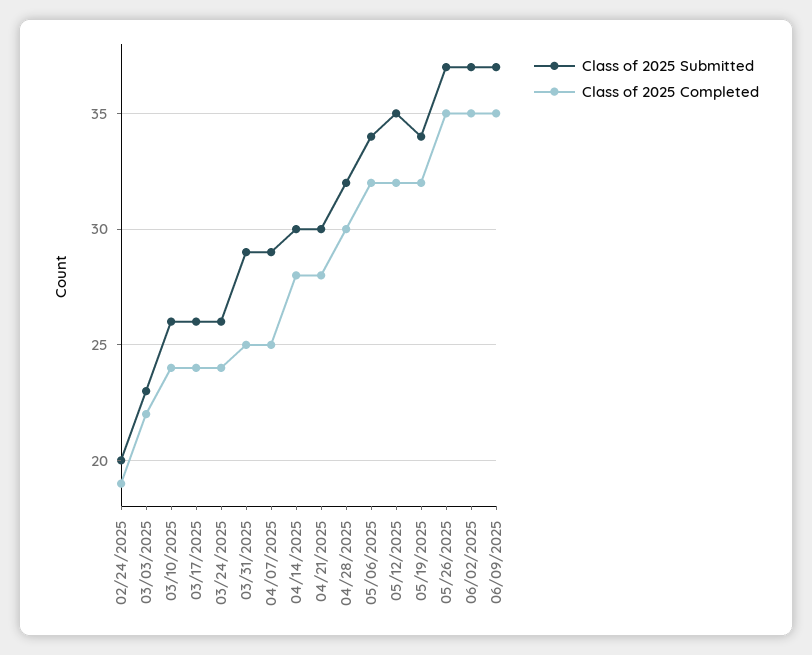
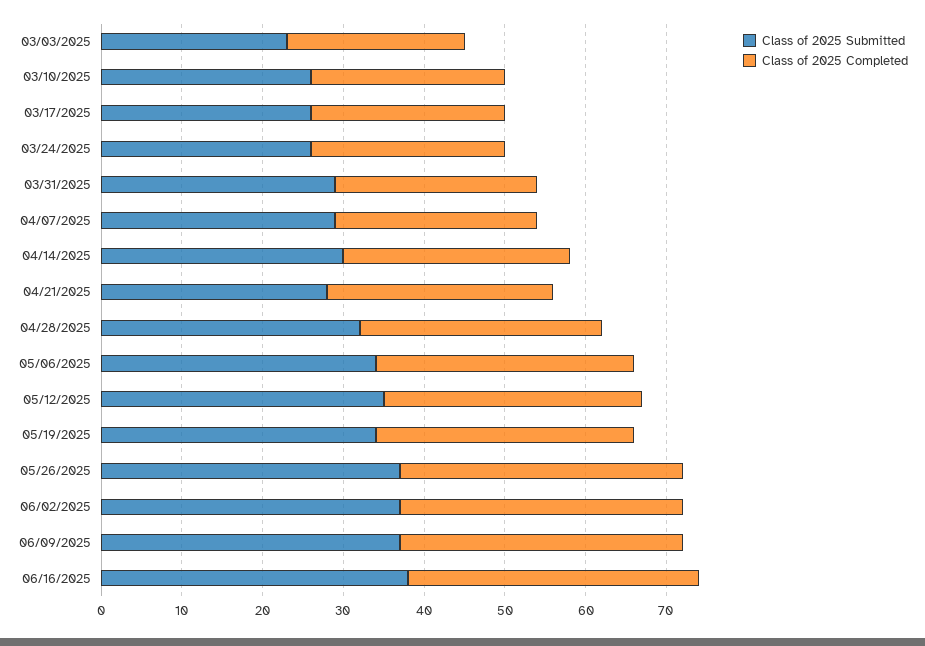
Class of 2025 Submitted, 02/24/2025: 20 -> none
Class of 2025 Completed, 02/24/2025: 19 -> none
Class of 2025 Submitted, 04/21/2025: 30 -> 28
Class of 2025 Submitted, 06/16/2025: none -> 38
Class of 2025 Completed, 06/16/2025: none -> 36

